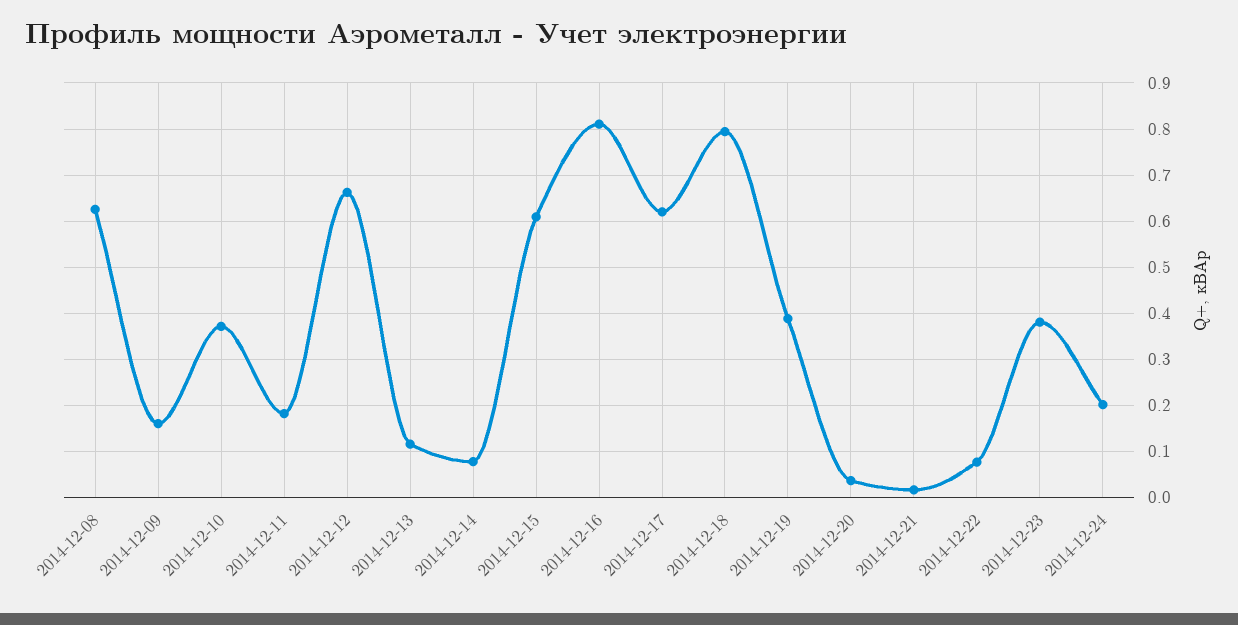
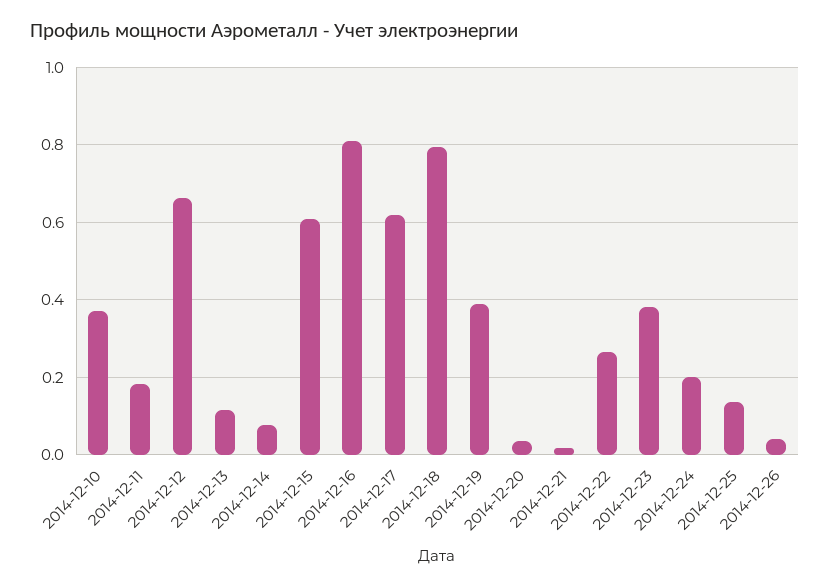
2014-12-08: 0.62 -> none
2014-12-09: 0.16 -> none
2014-12-22: 0.08 -> 0.26
2014-12-25: none -> 0.14
2014-12-26: none -> 0.04

